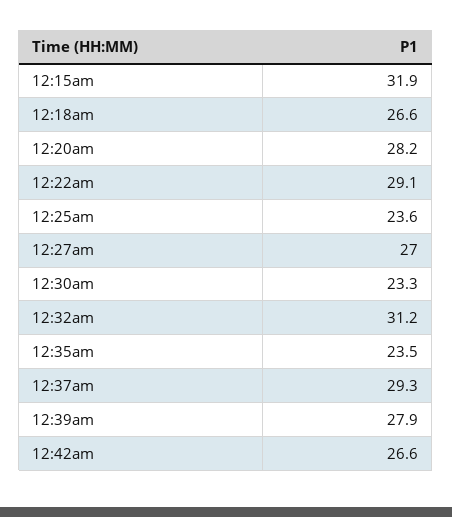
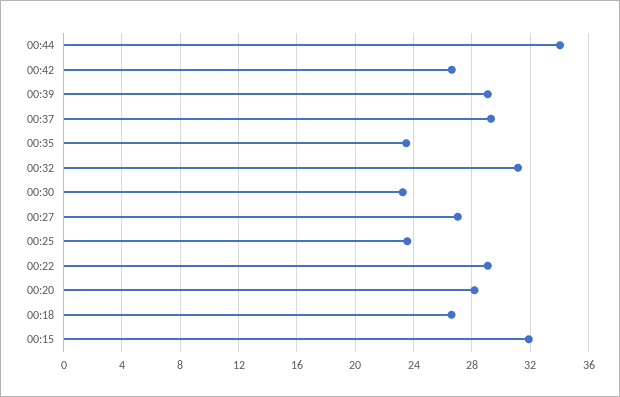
12:39am: 27.9 -> 29
00:44: none -> 34

